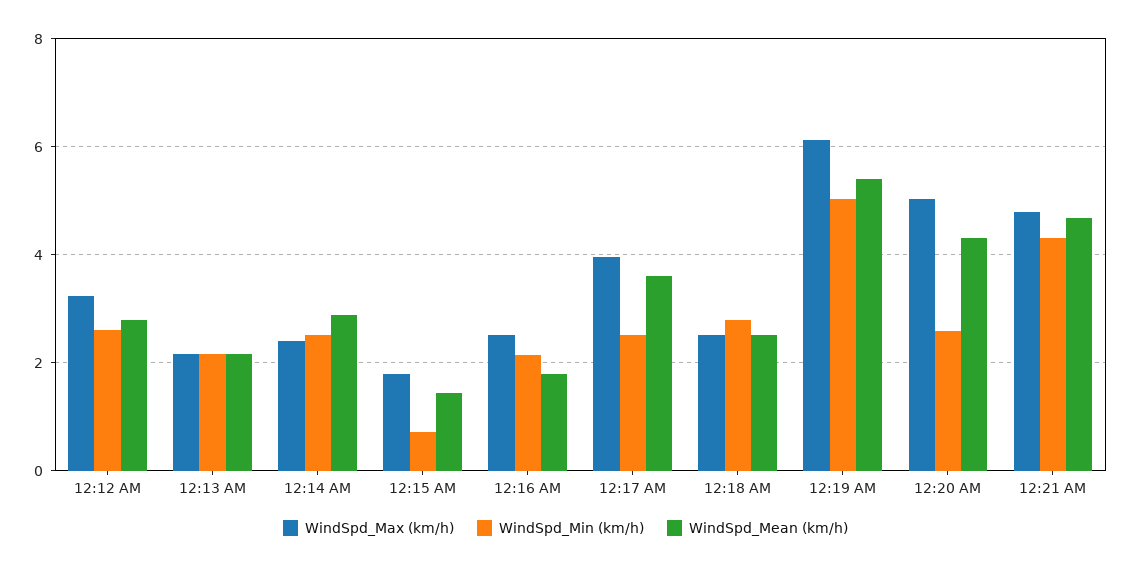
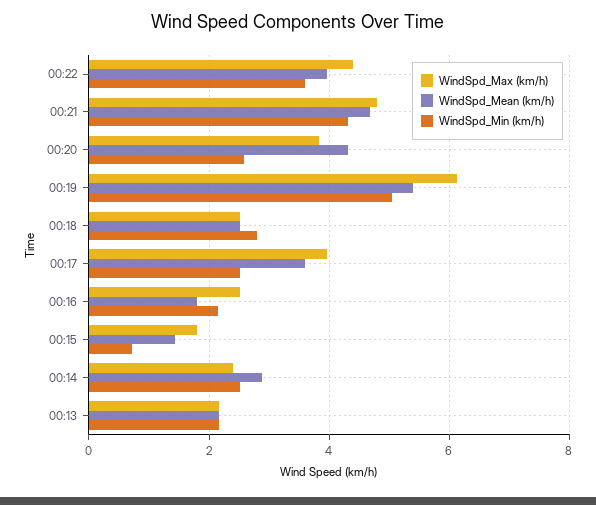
WindSpd_Max (km/h), 12:12 AM: 3.2 -> none
WindSpd_Min (km/h), 12:12 AM: 2.6 -> none
WindSpd_Mean (km/h), 12:12 AM: 2.8 -> none
WindSpd_Max (km/h), 12:20 AM: 5 -> 3.8
WindSpd_Max (km/h), 00:22: none -> 4.4
WindSpd_Mean (km/h), 00:22: none -> 4
WindSpd_Min (km/h), 00:22: none -> 3.6

